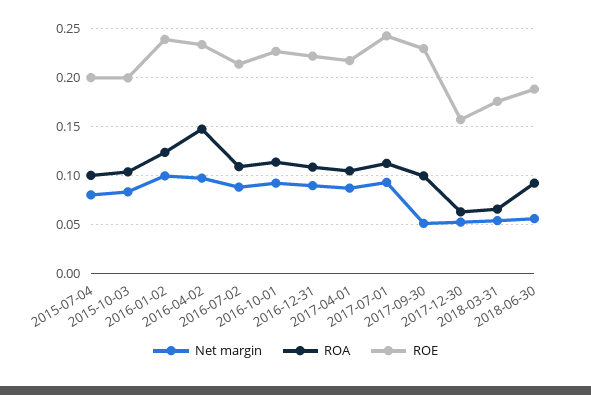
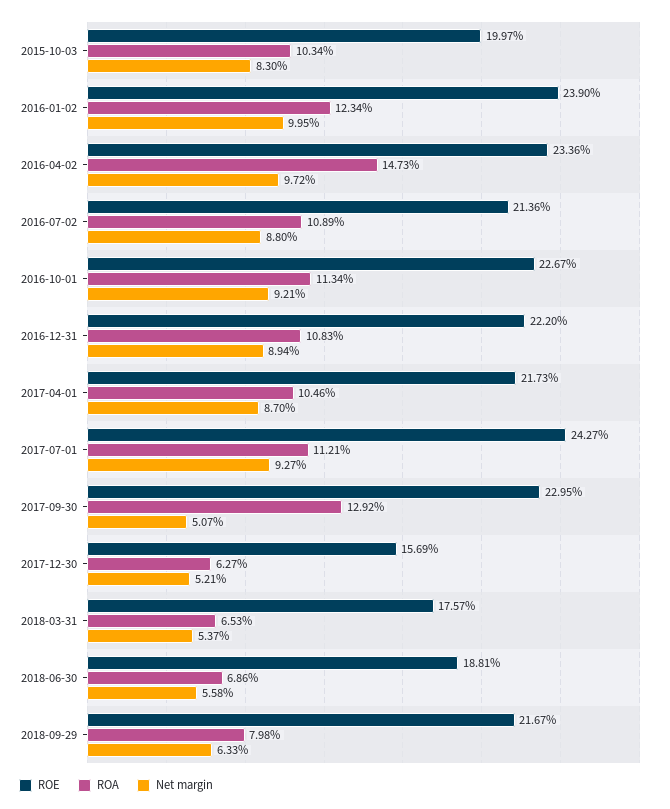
Net margin, 2015-07-04: 0.08 -> none
ROA, 2015-07-04: 0.1 -> none
ROE, 2015-07-04: 0.2 -> none
ROA, 2017-09-30: 0.1 -> 0.1292
ROA, 2018-06-30: 0.09 -> 0.0686
ROE, 2018-09-29: none -> 0.2167
ROA, 2018-09-29: none -> 0.0798
Net margin, 2018-09-29: none -> 0.0633

